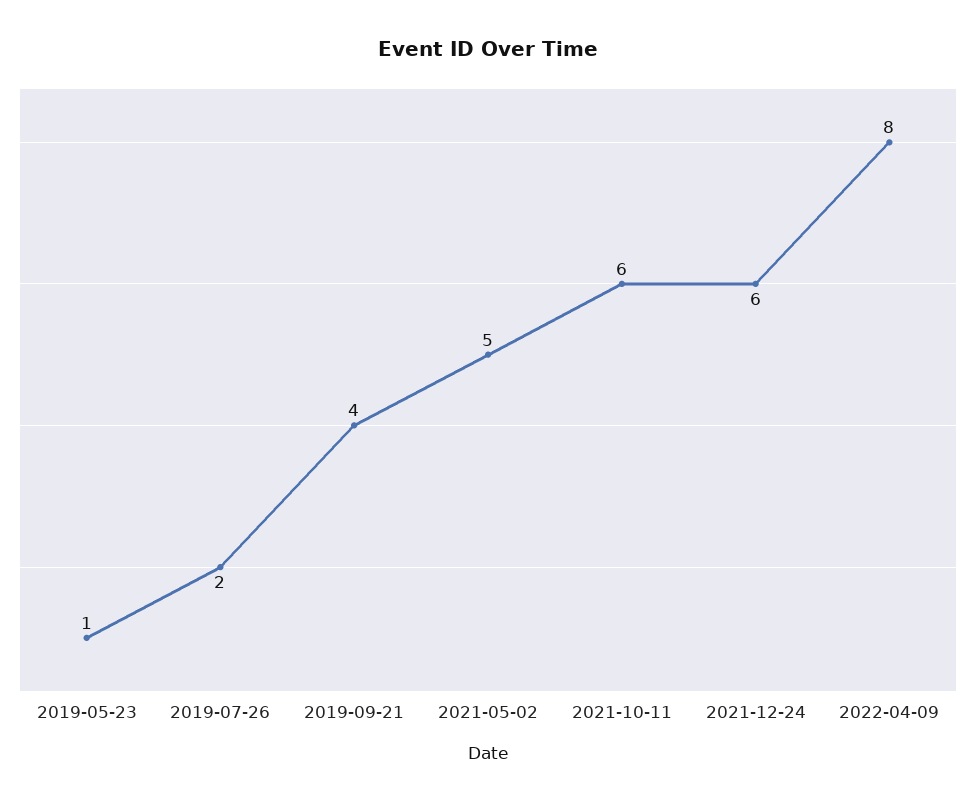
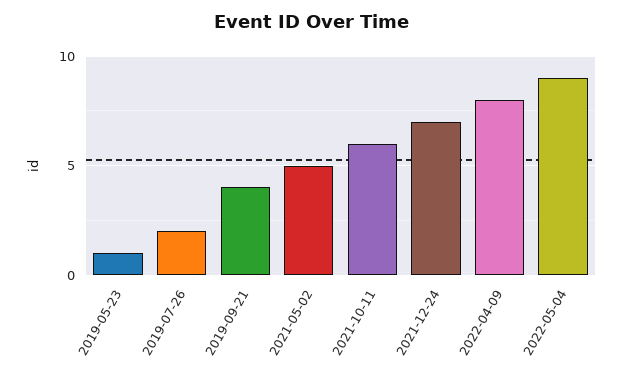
2021-12-24: 6 -> 7
2022-05-04: none -> 9

